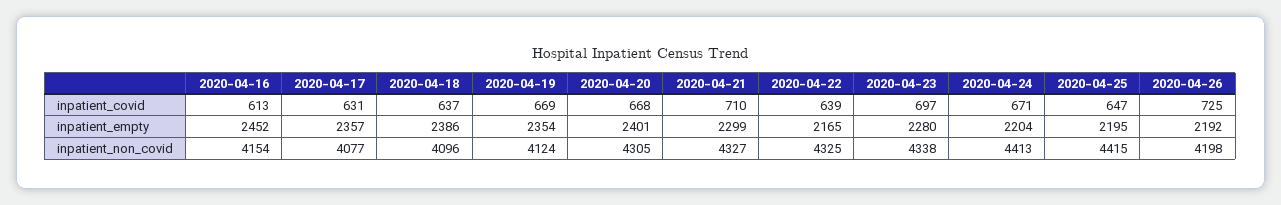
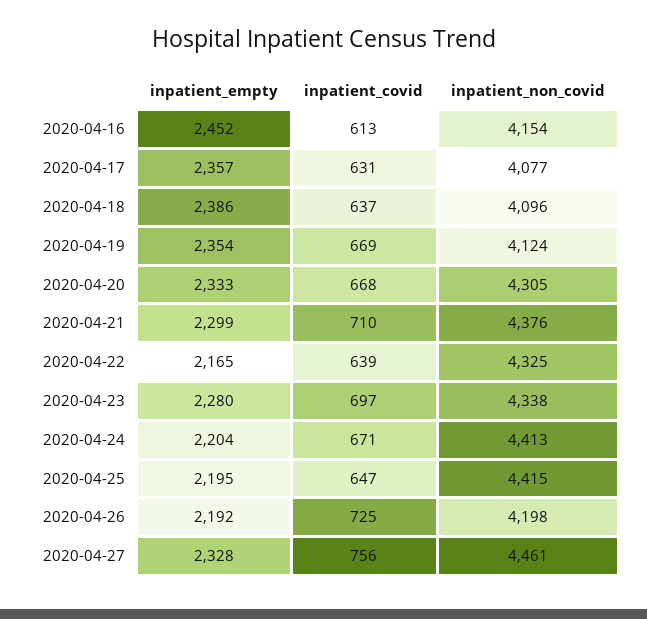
2020-04-20, inpatient_empty: 2401 -> 2333
2020-04-21, inpatient_non_covid: 4327 -> 4376
2020-04-27, inpatient_empty: none -> 2328
2020-04-27, inpatient_covid: none -> 756
2020-04-27, inpatient_non_covid: none -> 4461

